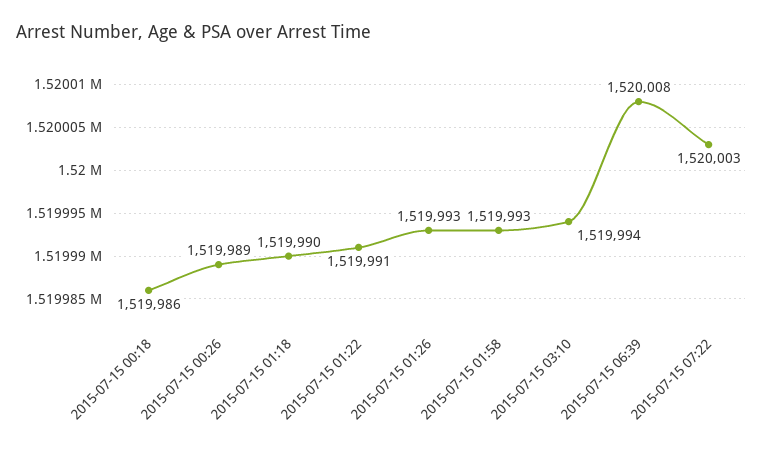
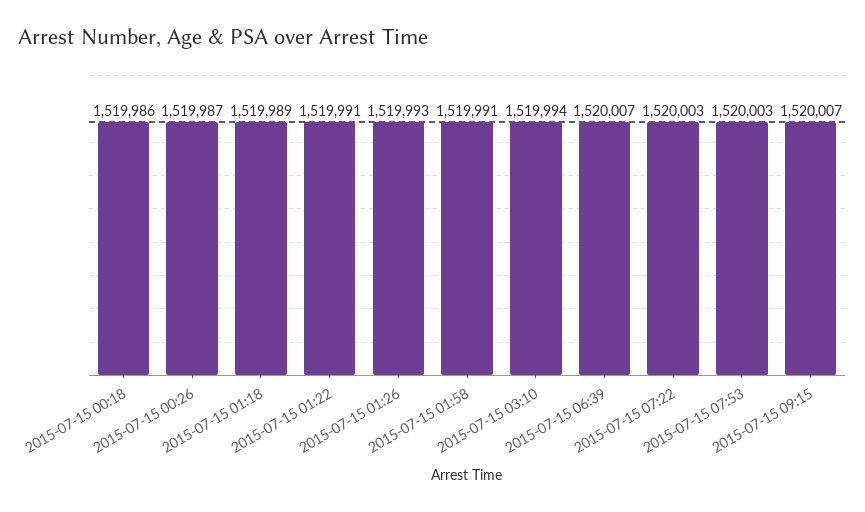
2015-07-15 00:26: 1519989 -> 1519987
2015-07-15 01:18: 1519990 -> 1519989
2015-07-15 01:58: 1519993 -> 1519991
2015-07-15 06:39: 1520008 -> 1520007
2015-07-15 07:53: none -> 1520003
2015-07-15 09:15: none -> 1520007

